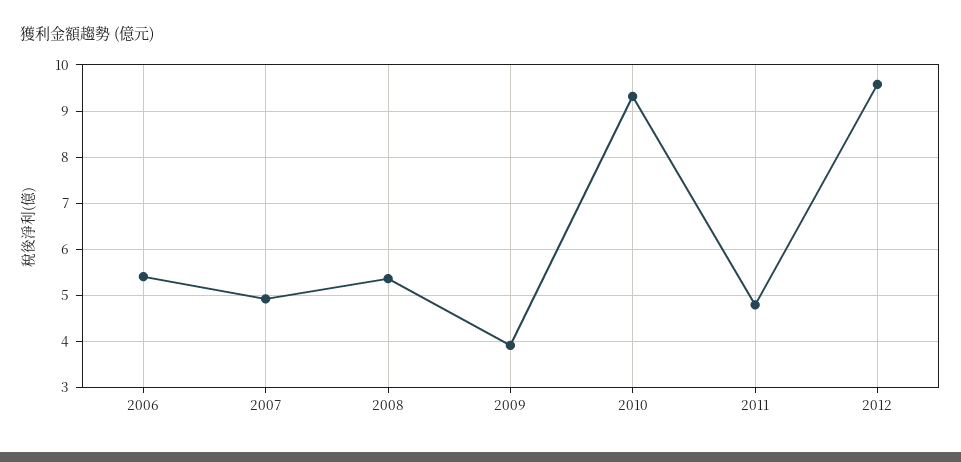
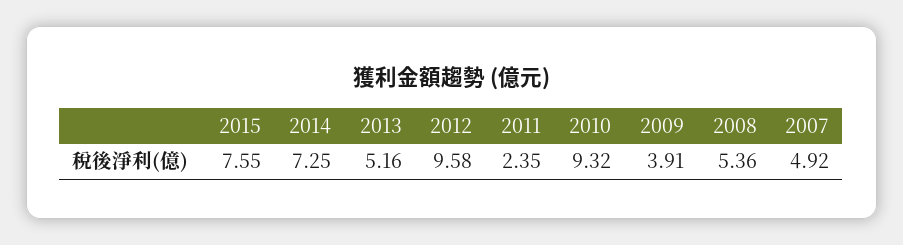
2006: 5.4 -> none
2011: 4.8 -> 2.35
2015: none -> 7.55
2014: none -> 7.25
2013: none -> 5.16

